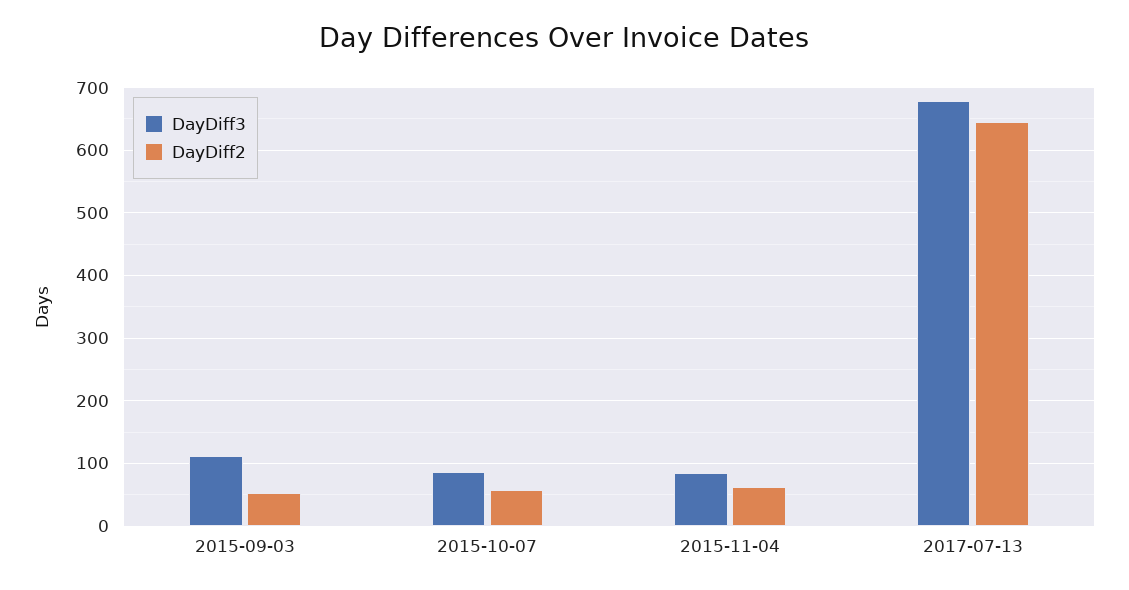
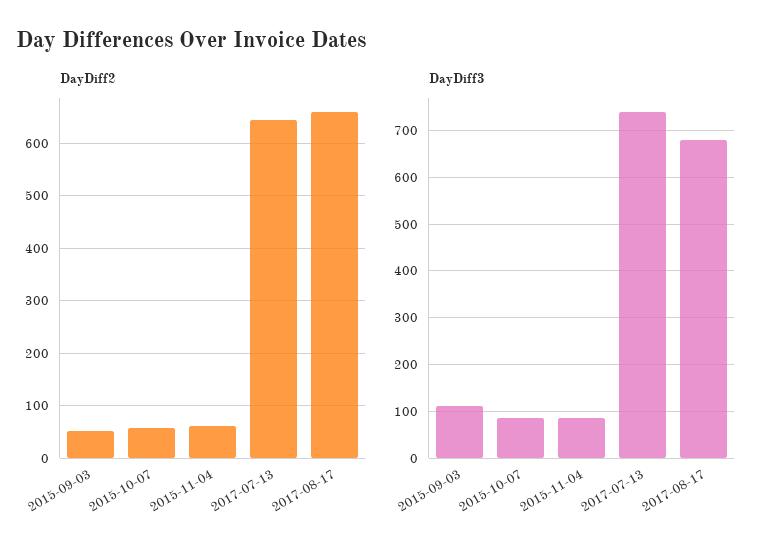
DayDiff3, 2017-07-13: 680 -> 740
DayDiff2, 2017-08-17: none -> 660
DayDiff3, 2017-08-17: none -> 680

